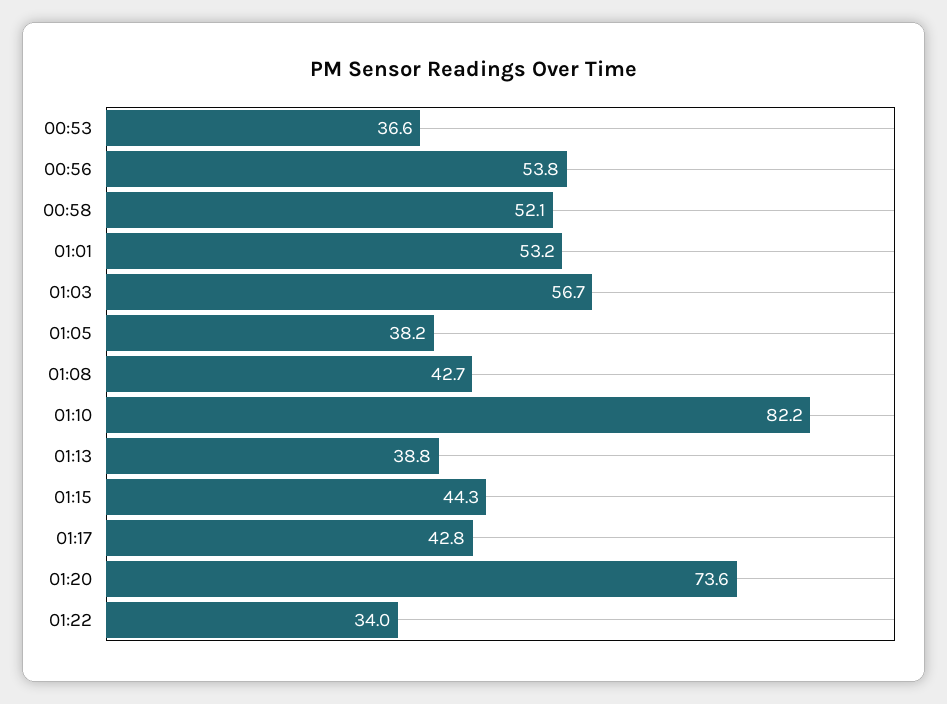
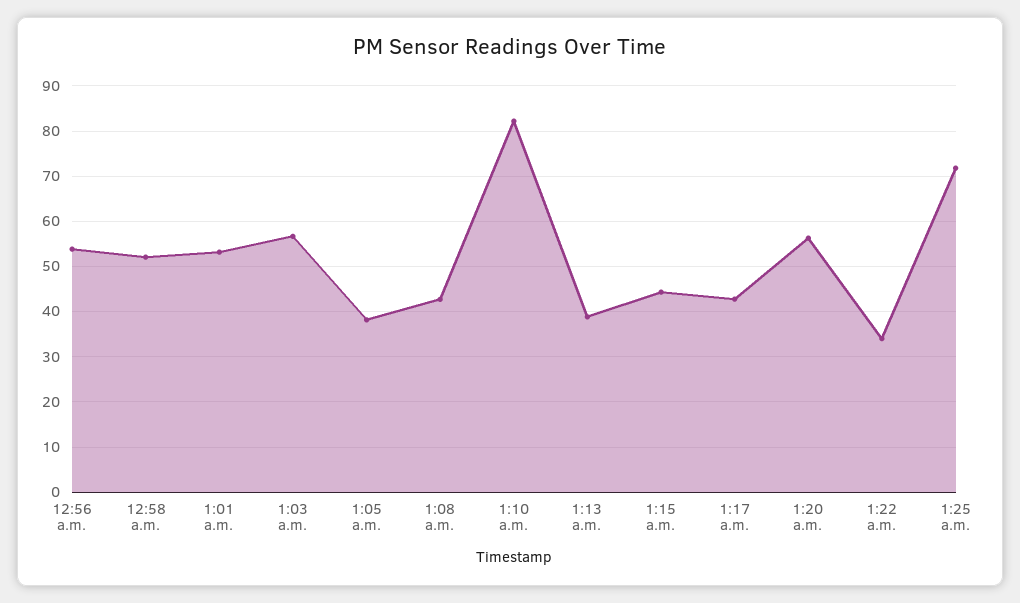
00:53: 36.6 -> none
01:20: 73.6 -> 56
1:25 a.m.: none -> 72

